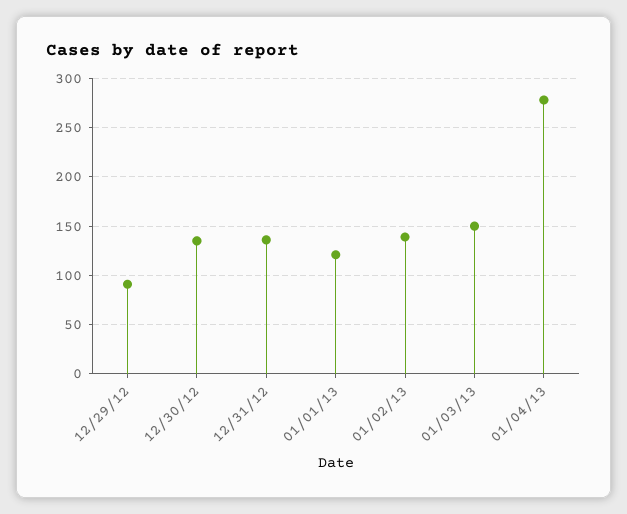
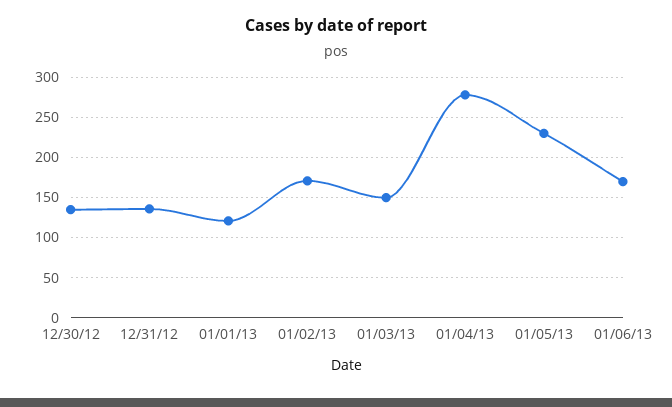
12/29/12: 90 -> none
01/02/13: 140 -> 170
01/05/13: none -> 230
01/06/13: none -> 170

